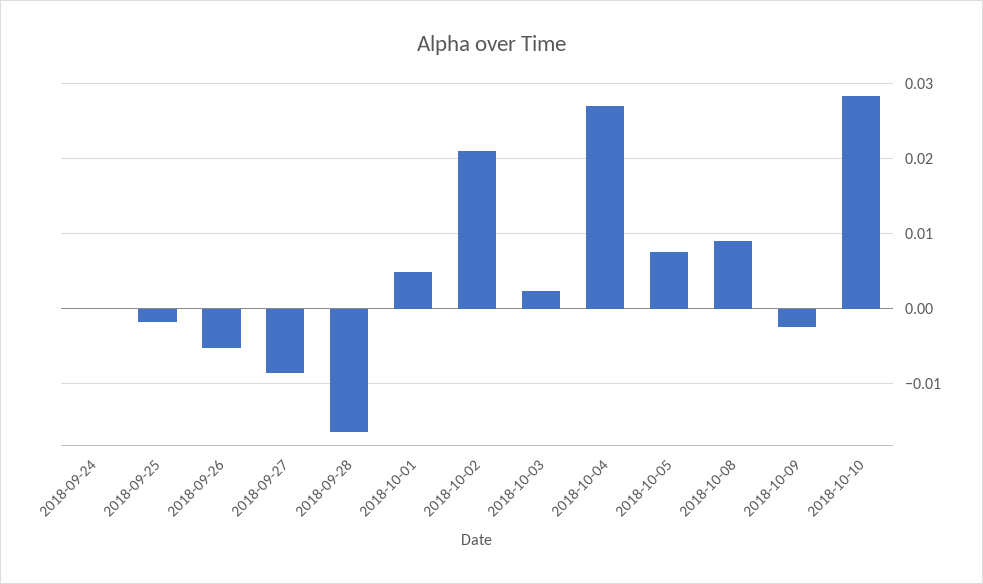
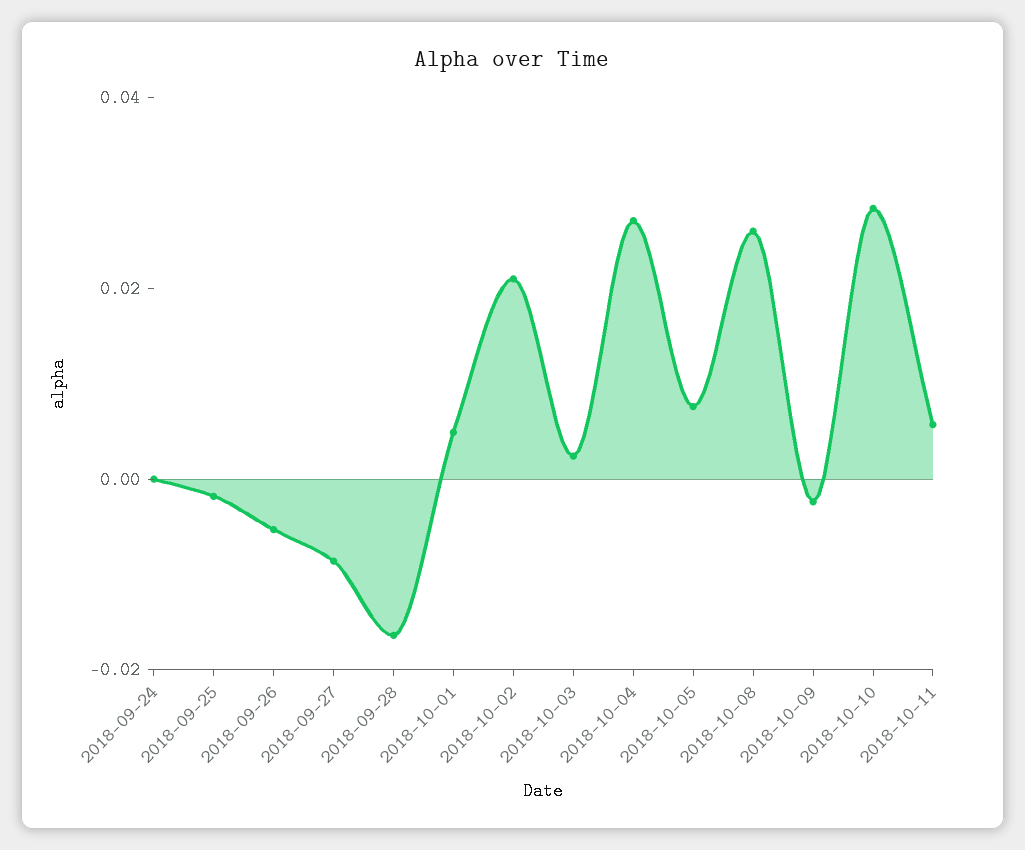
2018-10-08: 0.009 -> 0.025
2018-10-11: none -> 0.005

